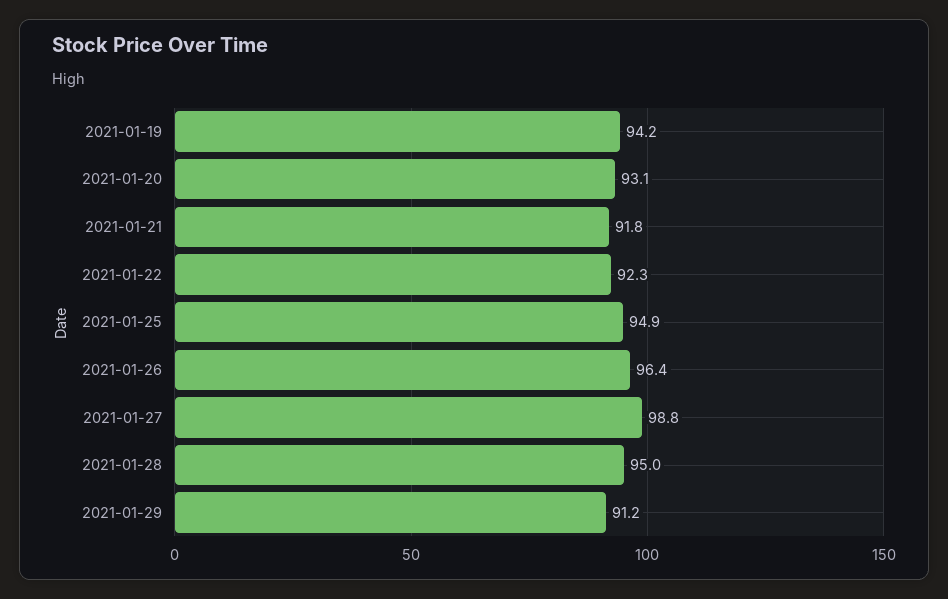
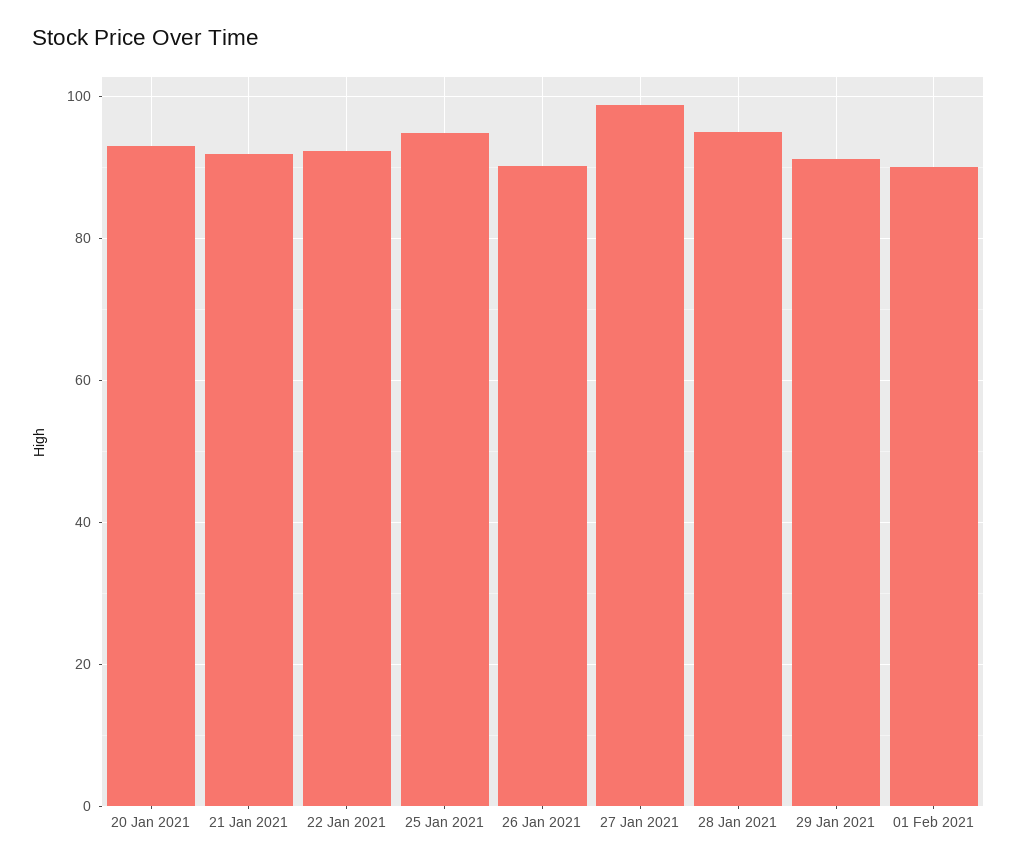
2021-01-19: 94.2 -> none
2021-01-26: 96.4 -> 90
01 Feb 2021: none -> 90

